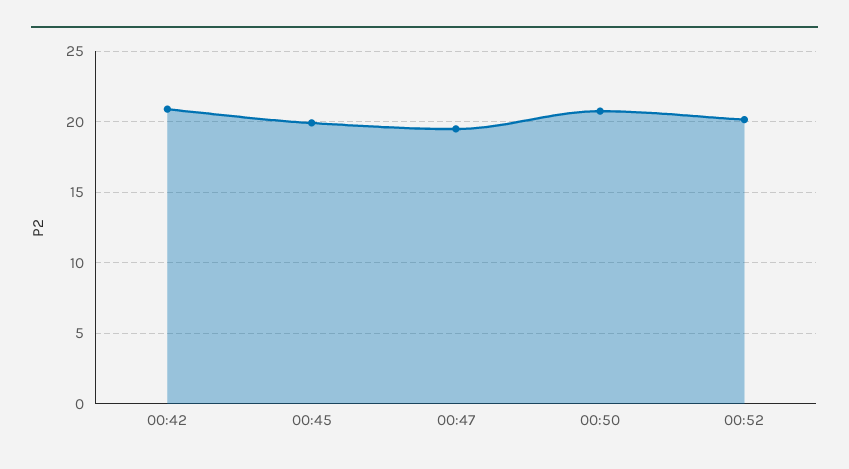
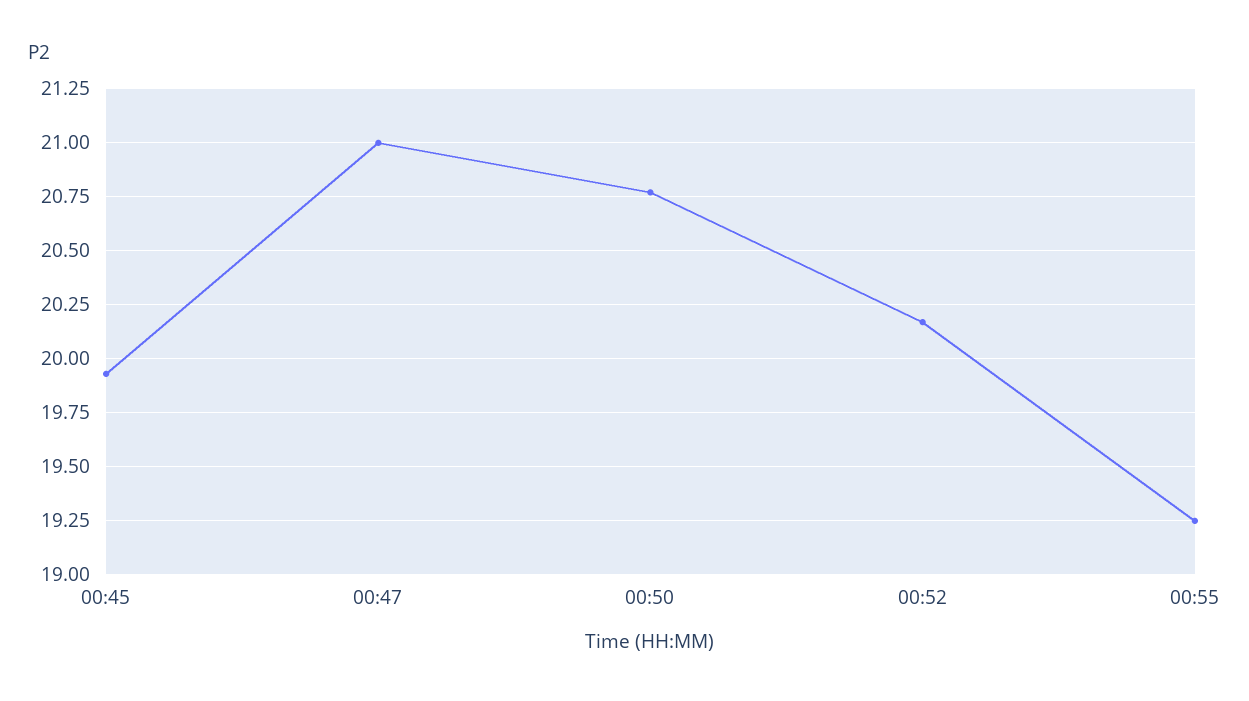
00:42: 21 -> none
00:47: 19.5 -> 21
00:55: none -> 19.25

